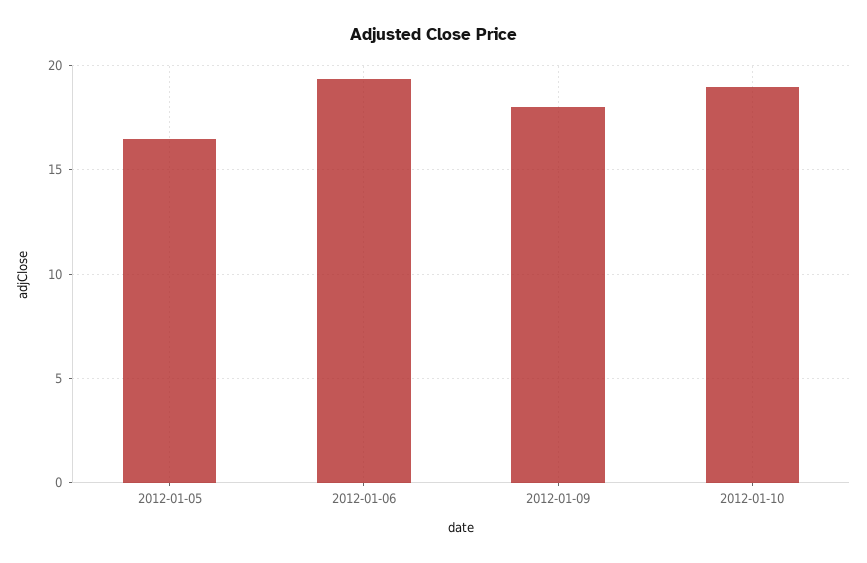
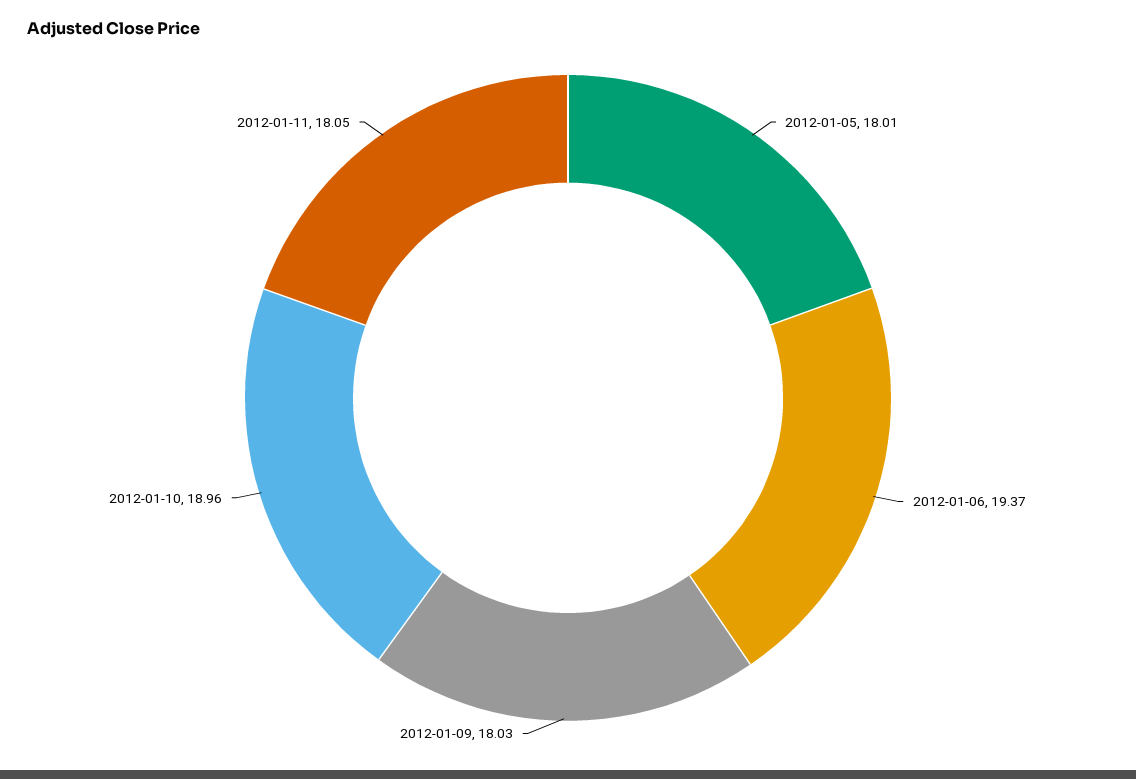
2012-01-05: 16.5 -> 18.01
2012-01-11: none -> 18.05

